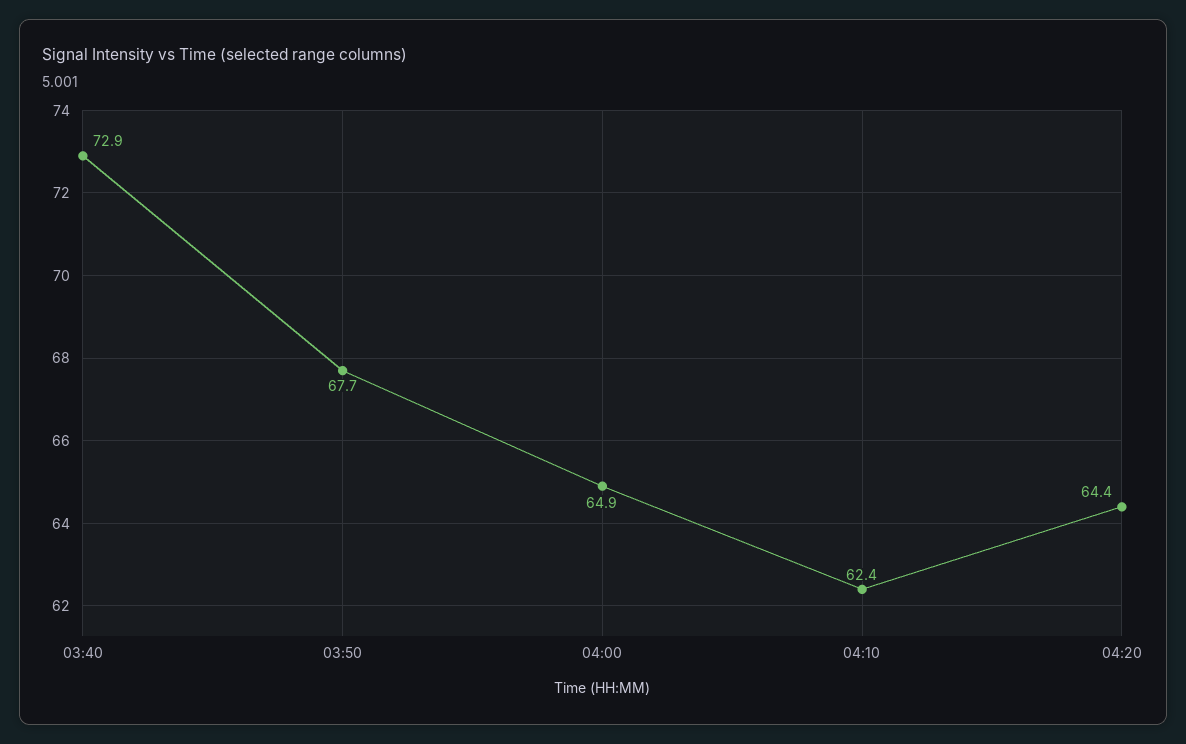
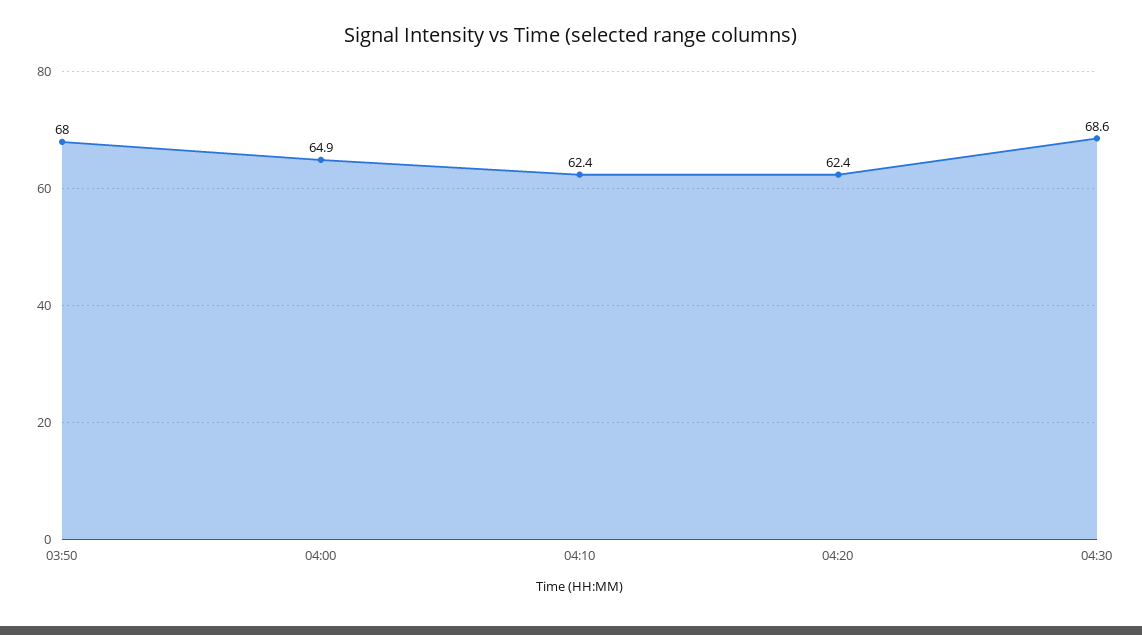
03:40: 72.9 -> none
03:50: 67.7 -> 68
04:20: 64.4 -> 62.4
04:30: none -> 68.6

